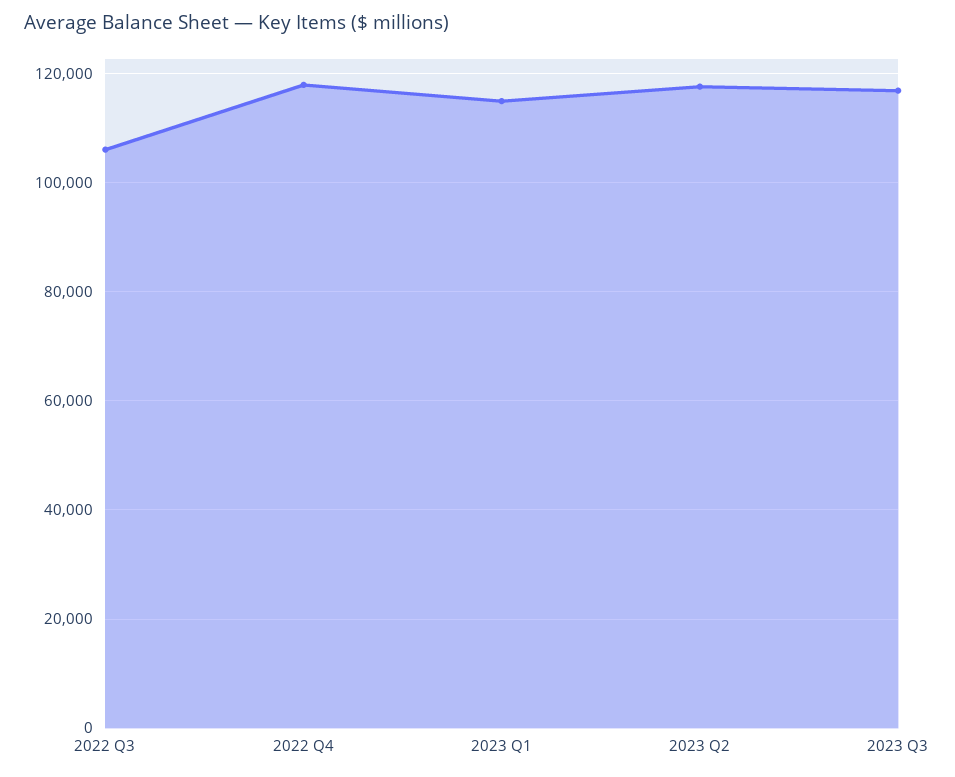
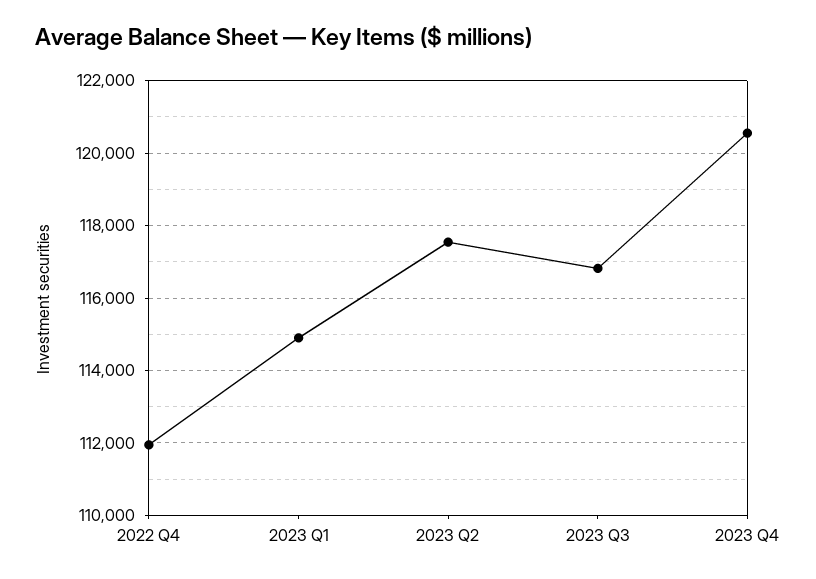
2022 Q3: 106000 -> none
2022 Q4: 118000 -> 112000
2023 Q4: none -> 120600

